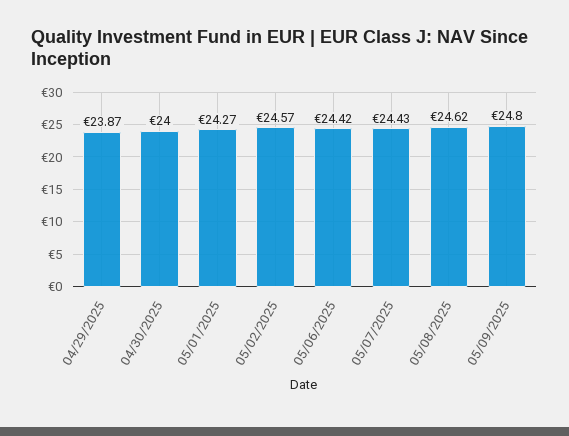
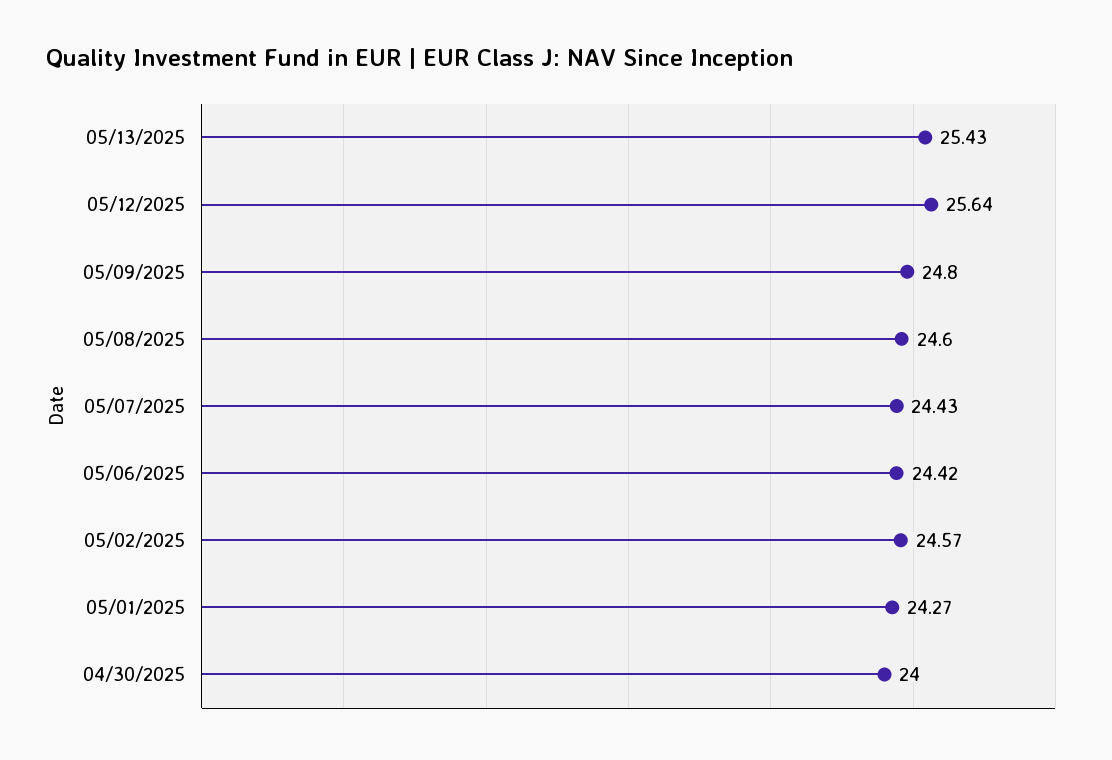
04/29/2025: 23.87 -> none
05/08/2025: 24.62 -> 24.6
05/13/2025: none -> 25.43
05/12/2025: none -> 25.64

